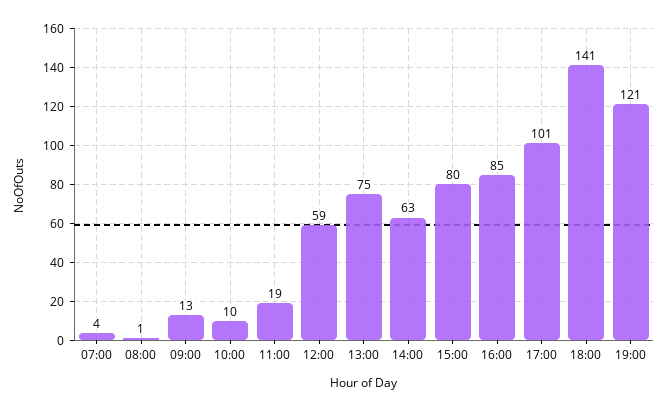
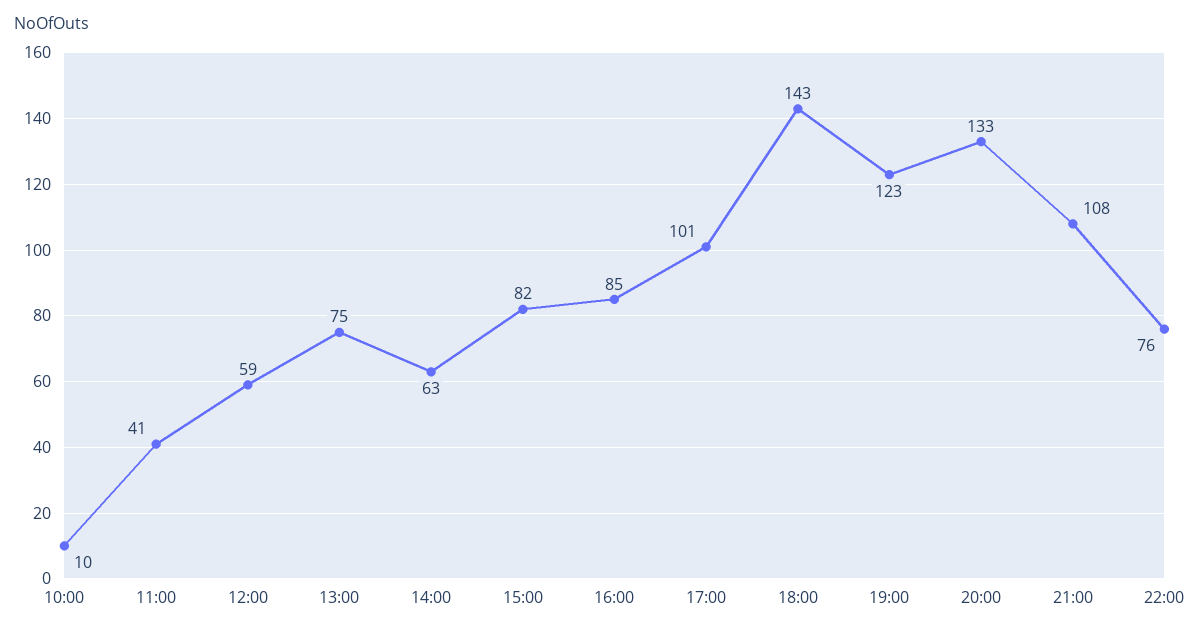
07:00: 4 -> none
08:00: 1 -> none
09:00: 13 -> none
11:00: 19 -> 41
15:00: 80 -> 82
18:00: 141 -> 143
19:00: 121 -> 123
20:00: none -> 133
21:00: none -> 108
22:00: none -> 76

